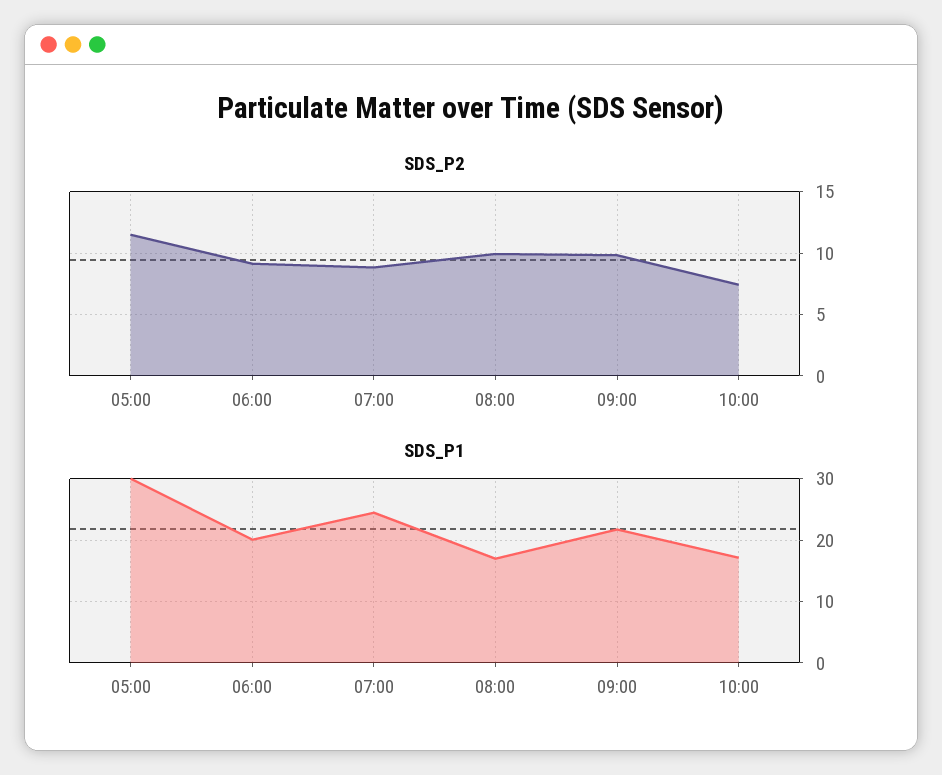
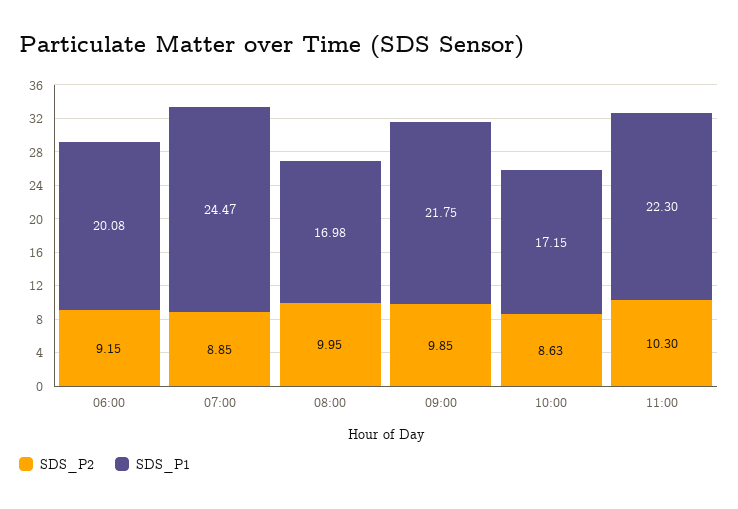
SDS_P2, 05:00: 11.5 -> none
SDS_P2, 10:00: 7.5 -> 8.63
SDS_P1, 05:00: 30 -> none
SDS_P2, 11:00: none -> 10.3
SDS_P1, 11:00: none -> 22.3

